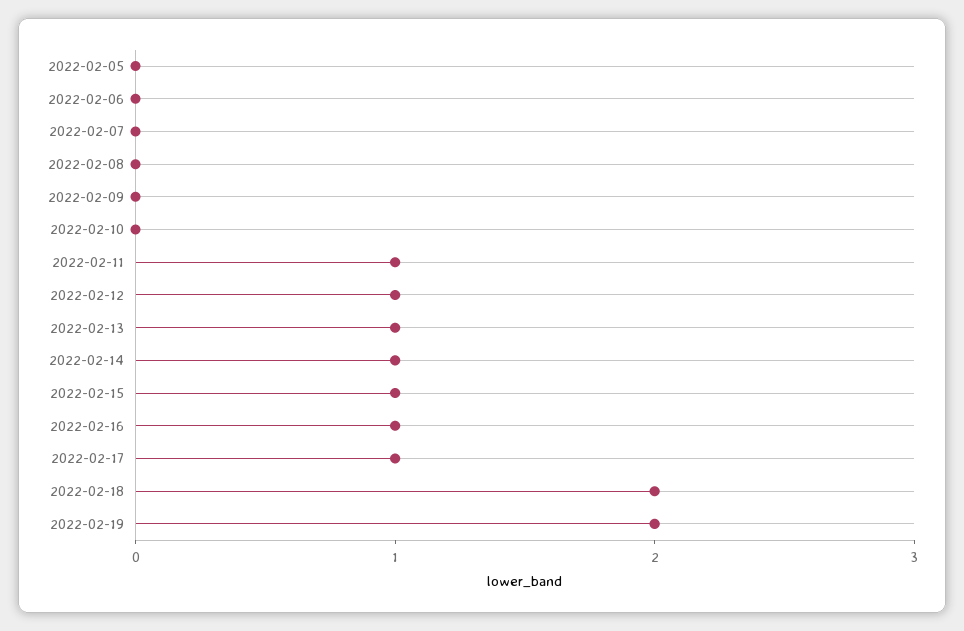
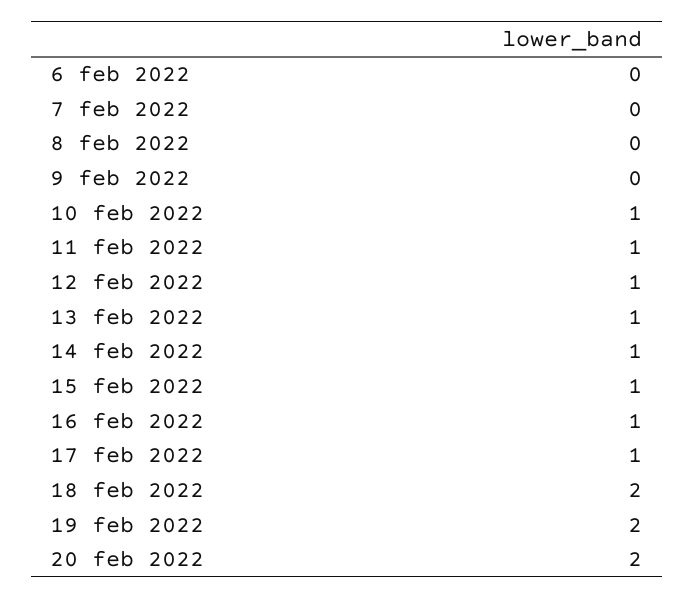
2022-02-05: 0 -> none
2022-02-10: 0 -> 1
20 feb 2022: none -> 2

